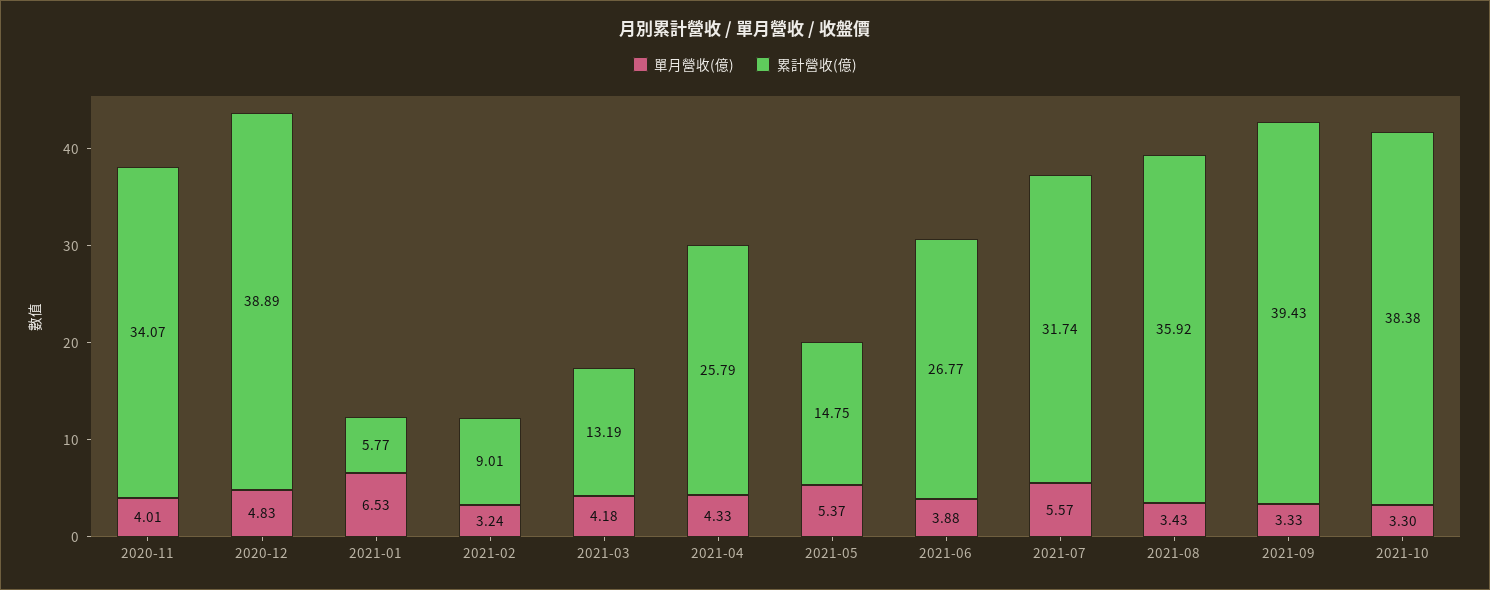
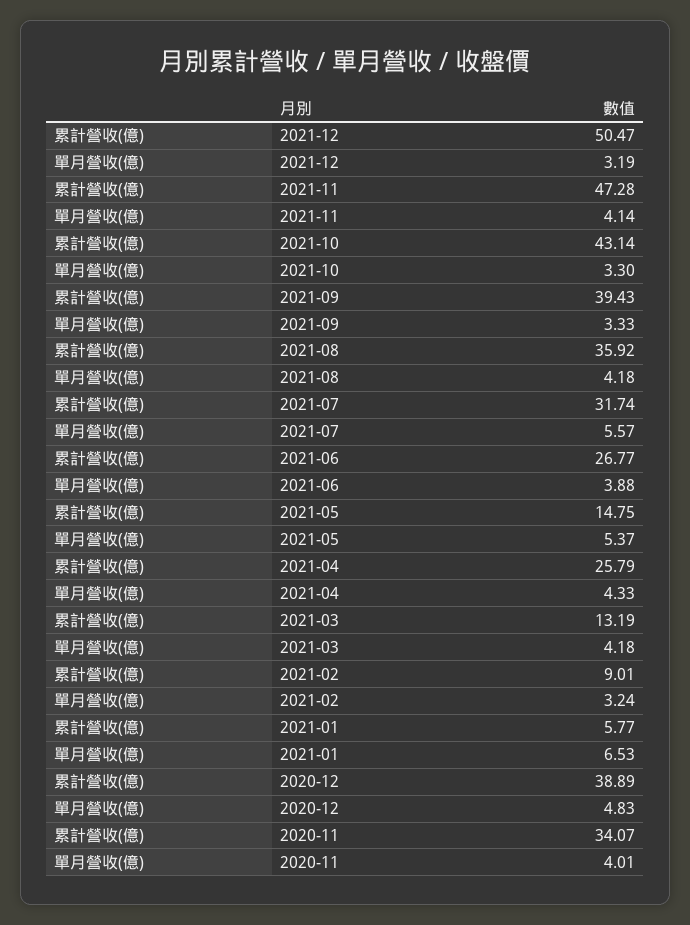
單月營收(億), 2021-08: 3.43 -> 4.18
累計營收(億), 2021-10: 38.38 -> 43.14
累計營收(億), 2021-12: none -> 50.47
單月營收(億), 2021-12: none -> 3.19
累計營收(億), 2021-11: none -> 47.28
單月營收(億), 2021-11: none -> 4.14

